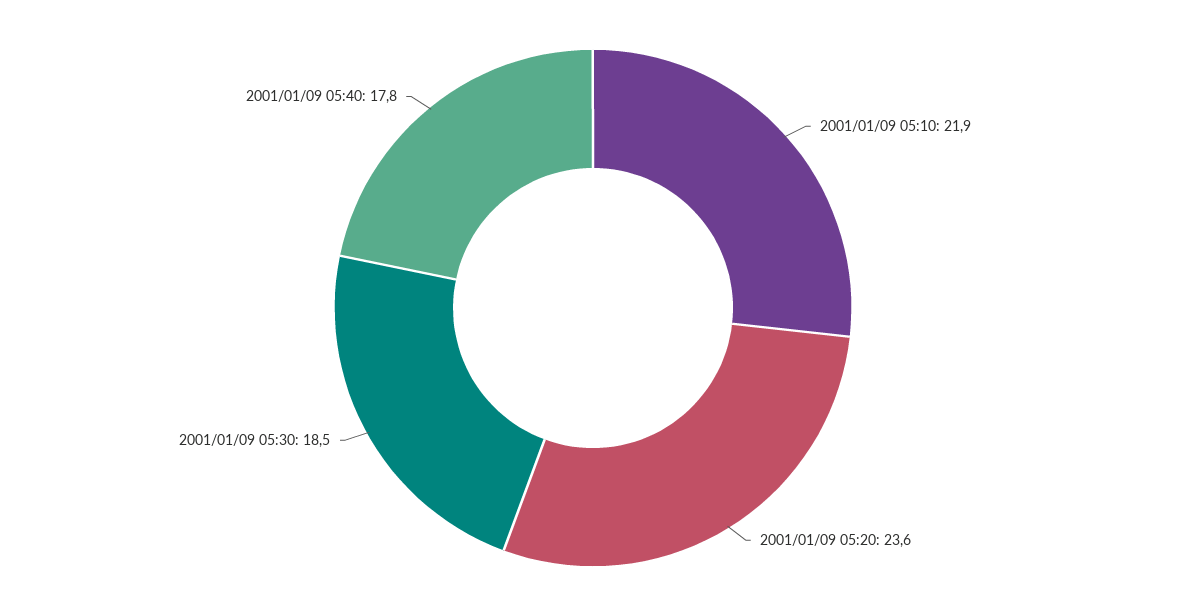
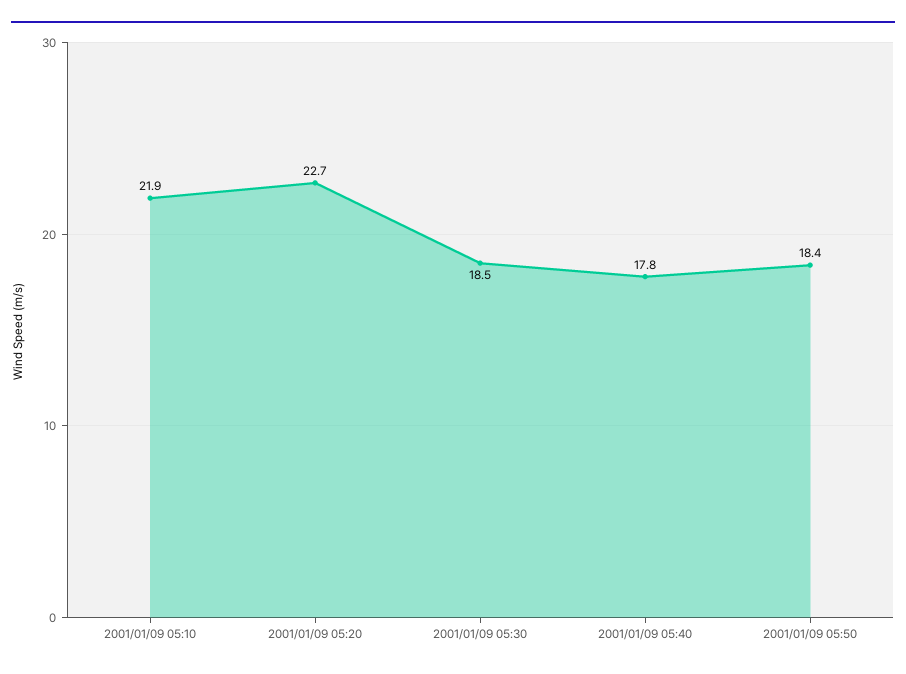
2001/01/09 05:20: 23.6 -> 22.7
2001/01/09 05:50: none -> 18.4

